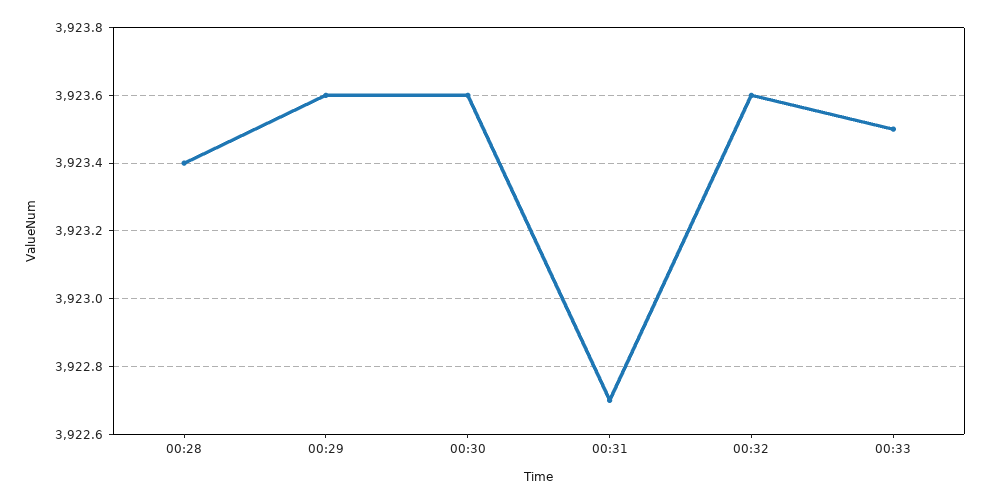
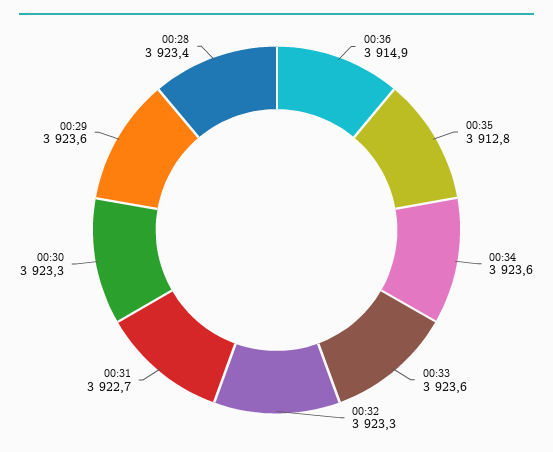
00:30: 3923.6 -> 3923.3
00:32: 3923.6 -> 3923.3
00:33: 3923.5 -> 3923.6
00:36: none -> 3914.9
00:35: none -> 3912.8
00:34: none -> 3923.6

